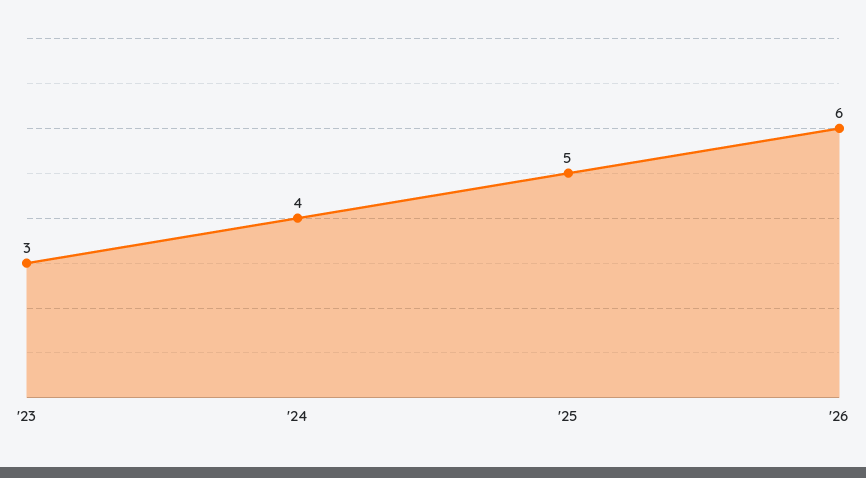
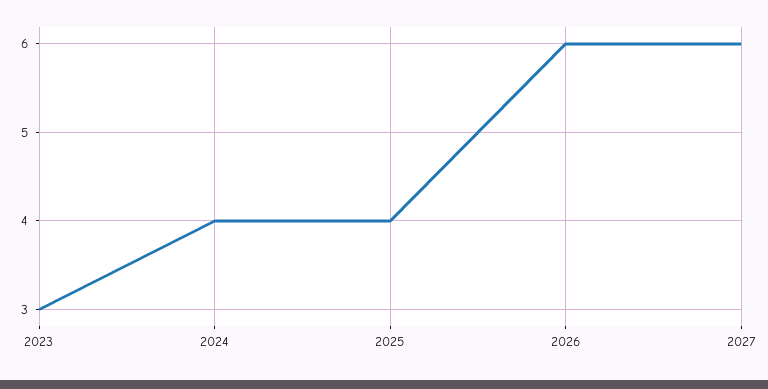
'25: 5 -> 4
2027: none -> 6

